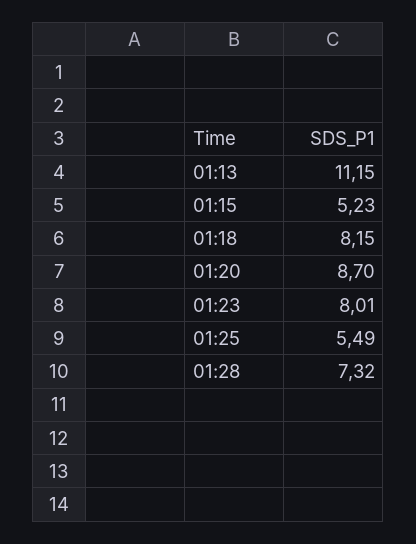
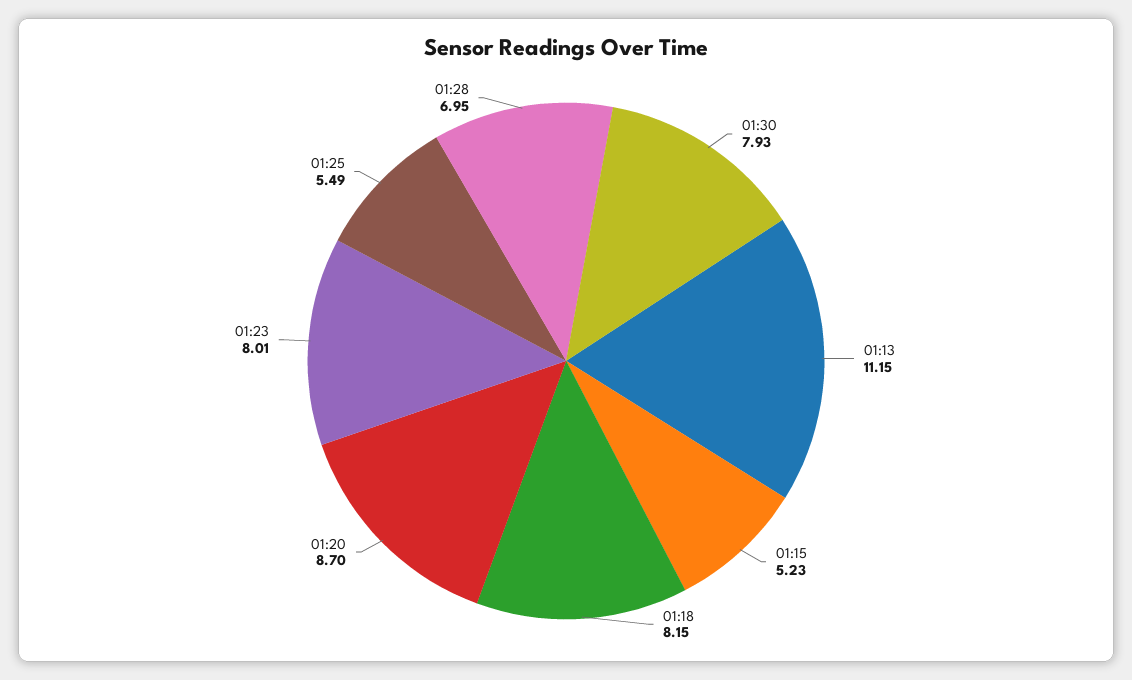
01:28: 7.32 -> 6.95
01:30: none -> 7.93

